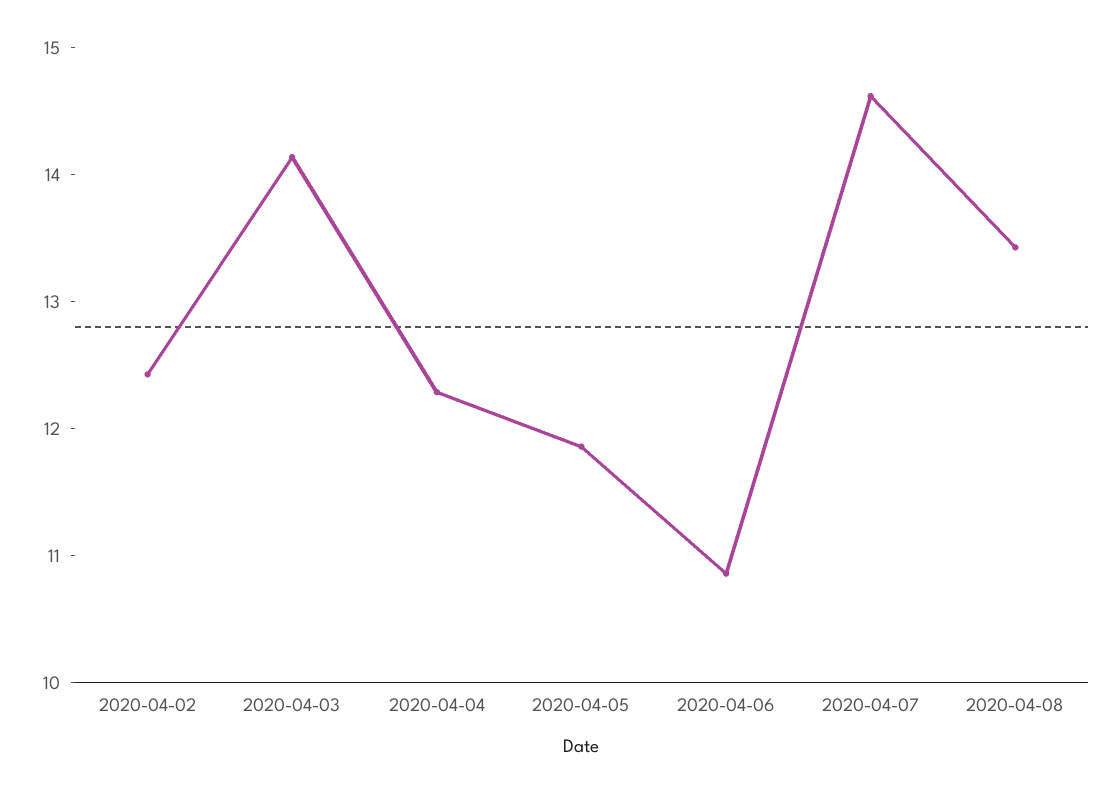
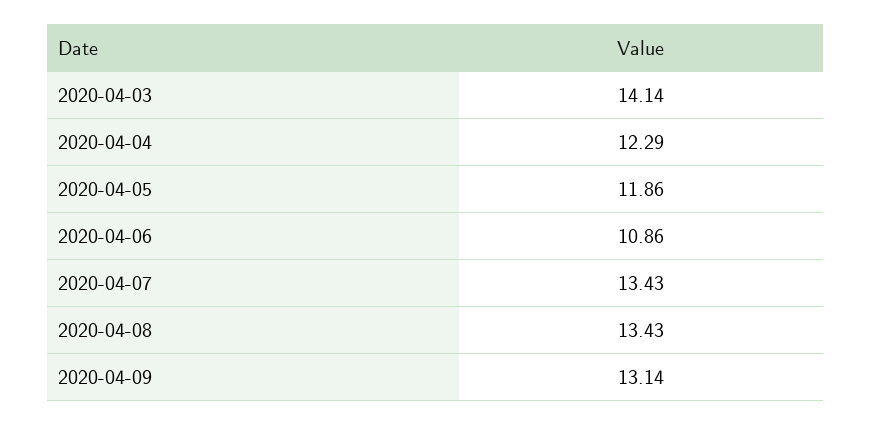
2020-04-02: 12.4 -> none
2020-04-07: 14.6 -> 13.43
2020-04-09: none -> 13.14

